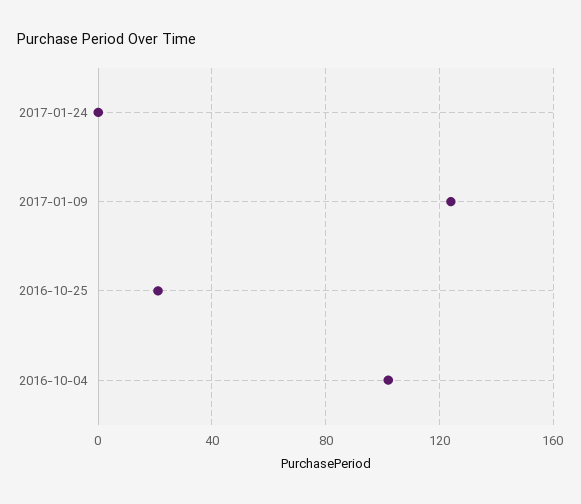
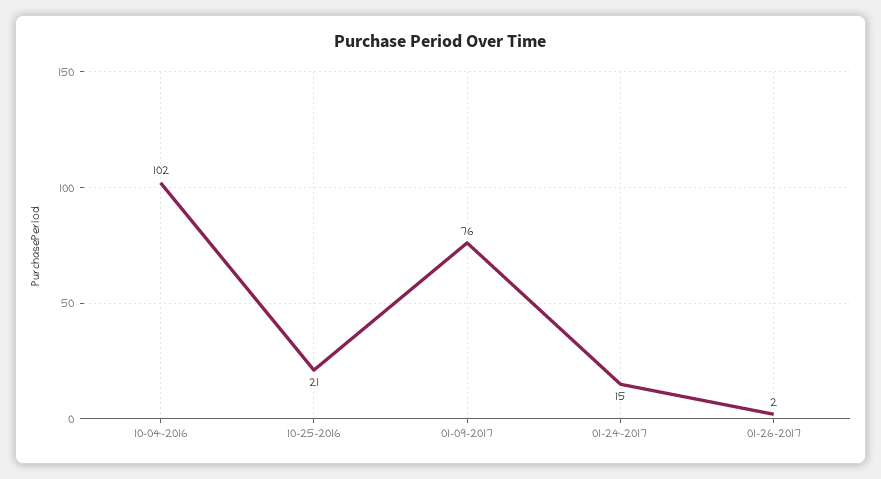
2017-01-24: 0 -> 15
2017-01-09: 125 -> 76
01-26-2017: none -> 2

